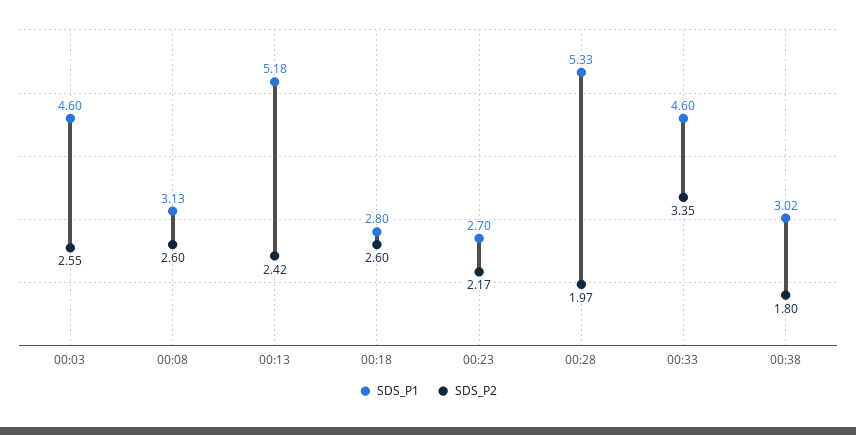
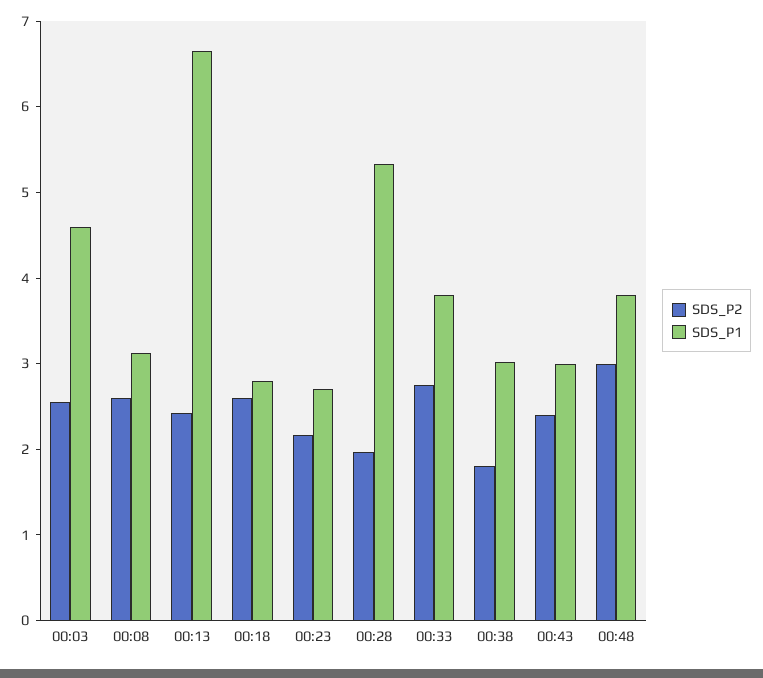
SDS_P1, 00:13: 5.18 -> 6.6
SDS_P1, 00:33: 4.6 -> 3.8
SDS_P2, 00:33: 3.35 -> 2.8
SDS_P2, 00:43: none -> 2.4
SDS_P1, 00:43: none -> 3
SDS_P2, 00:48: none -> 3
SDS_P1, 00:48: none -> 3.8

